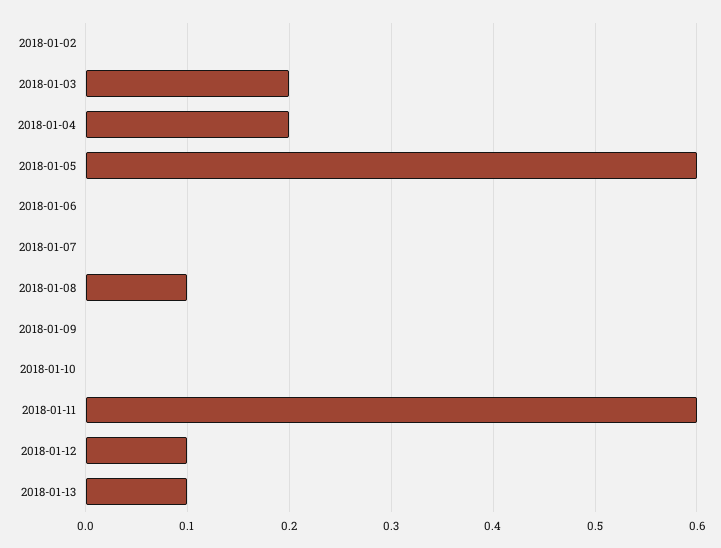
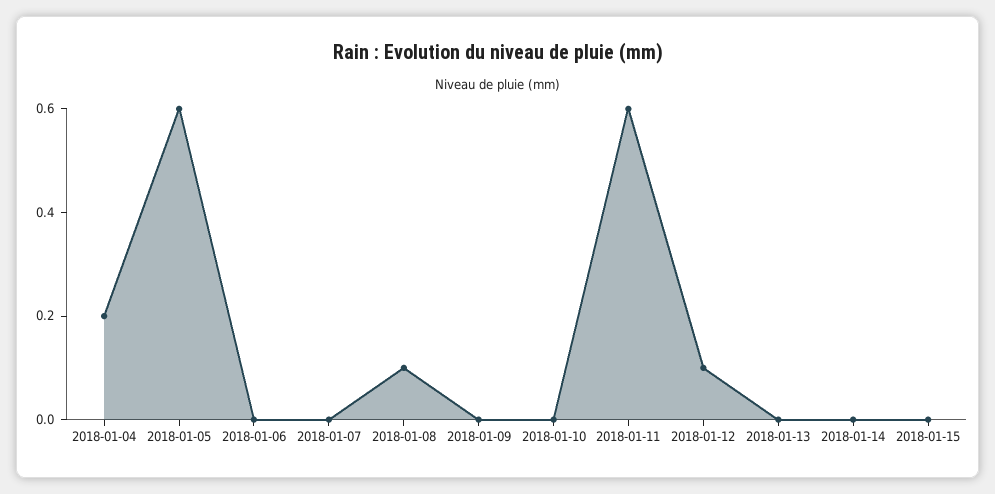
2018-01-02: 0 -> none
2018-01-03: 0.2 -> none
2018-01-13: 0.1 -> 0
2018-01-14: none -> 0
2018-01-15: none -> 0

